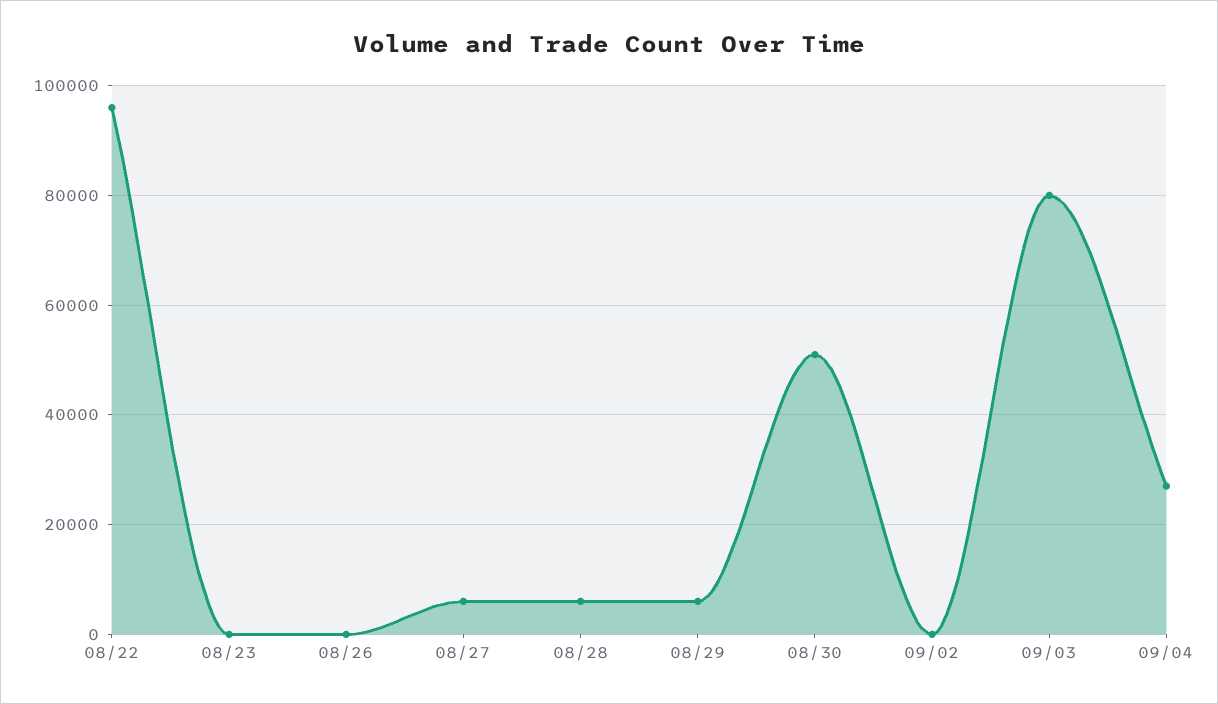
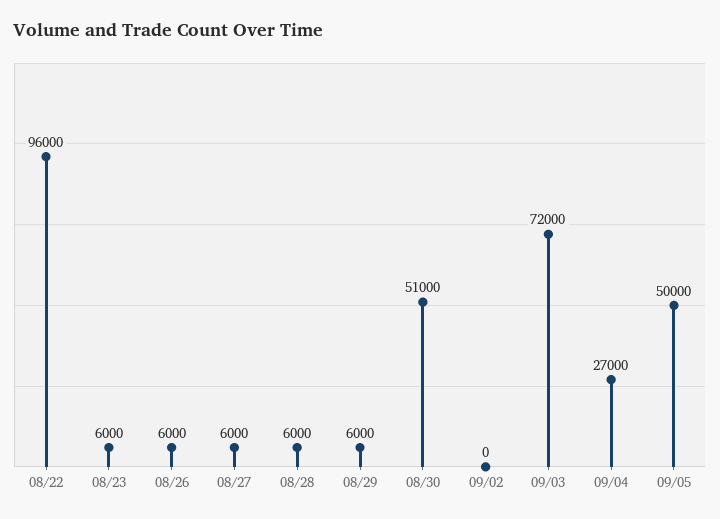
08/23: 0 -> 6000
08/26: 0 -> 6000
09/03: 80000 -> 72000
09/05: none -> 50000

